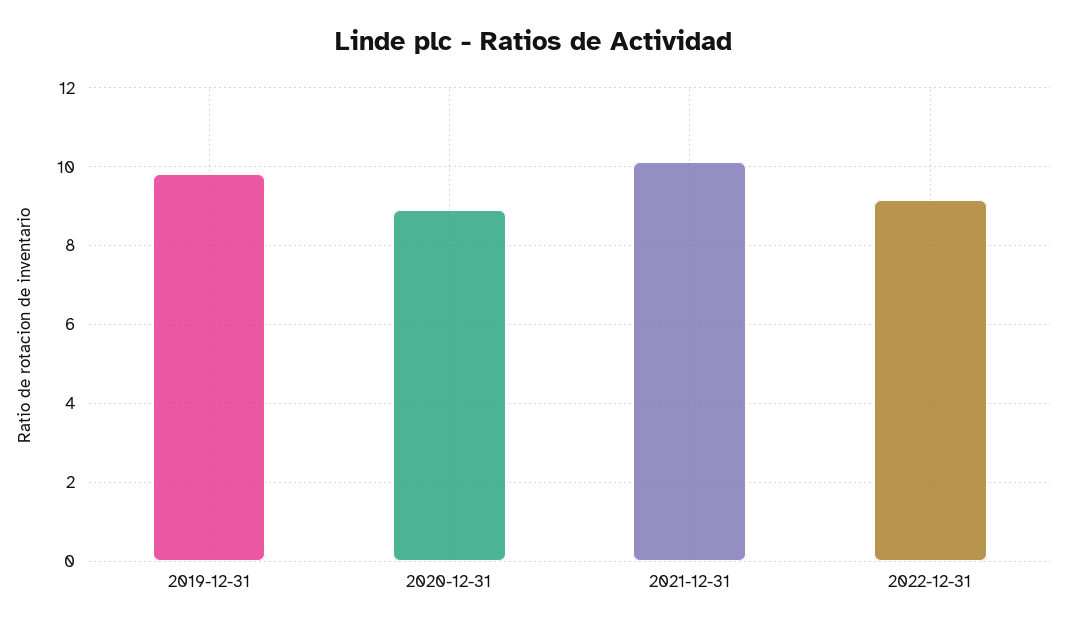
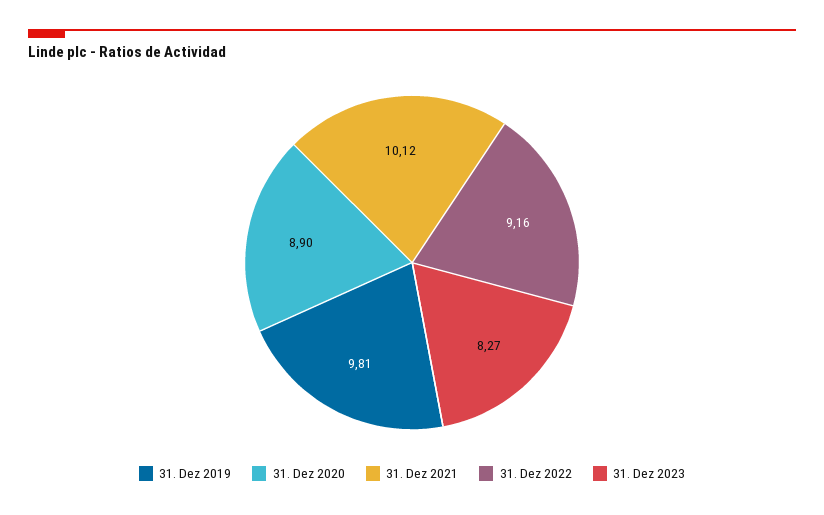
31. Dez 2023: none -> 8.27

